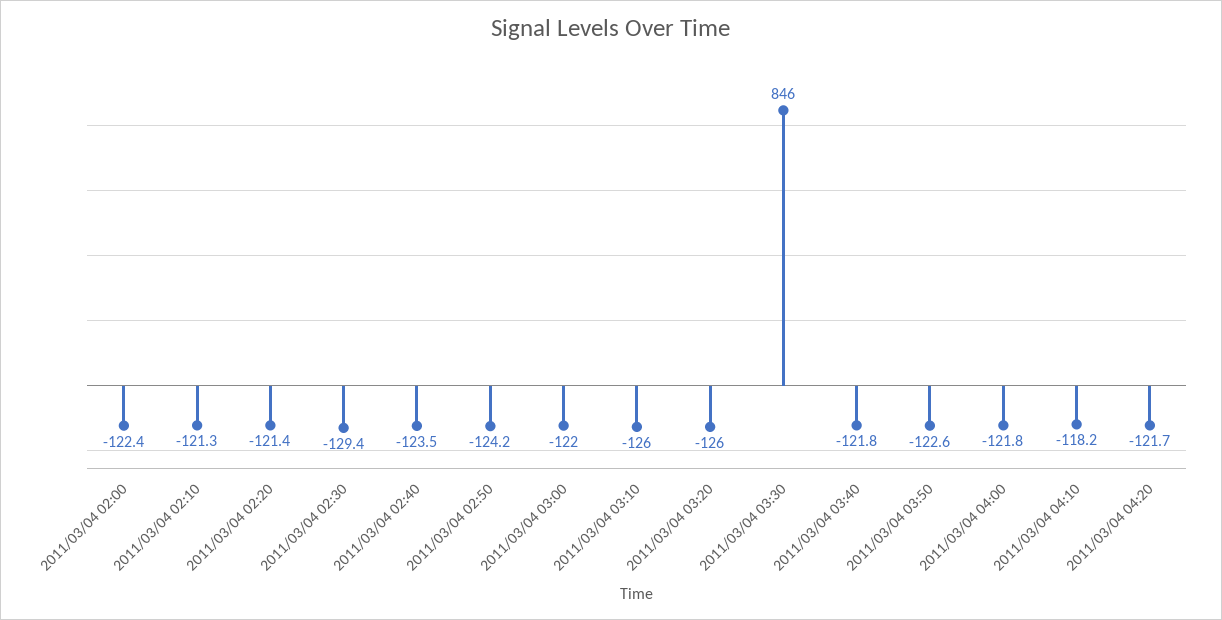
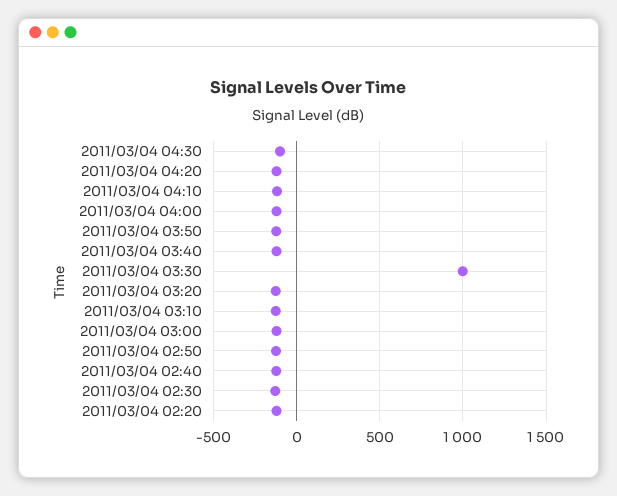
2011/03/04 02:00: -122.4 -> none
2011/03/04 02:10: -121.3 -> none
2011/03/04 03:30: 846 -> 1000
2011/03/04 04:30: none -> -100

